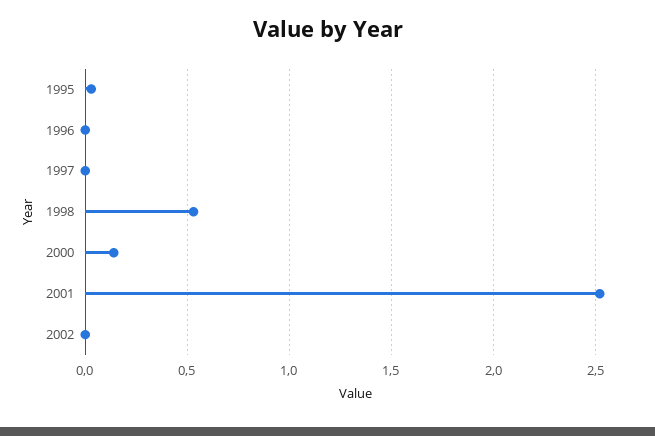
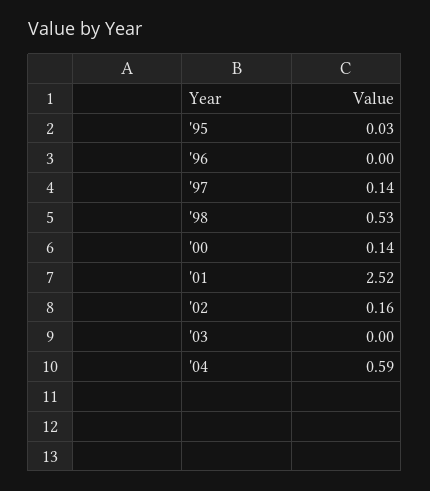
1997: 0 -> 0.14
2002: 0 -> 0.16
'03: none -> 0
'04: none -> 0.59

